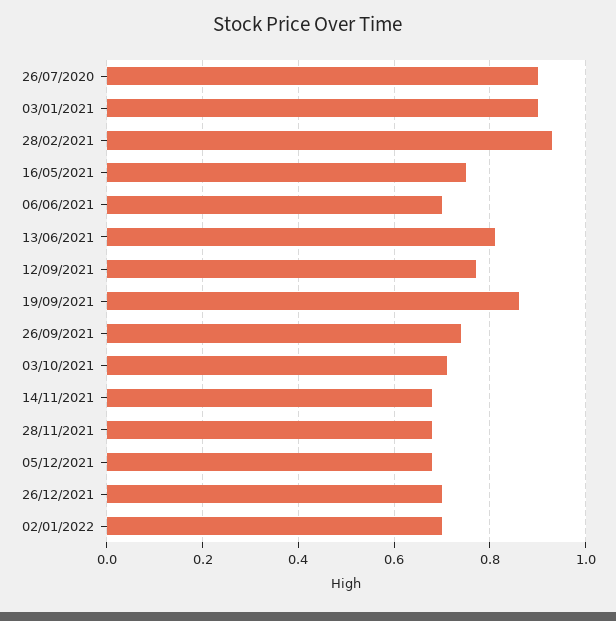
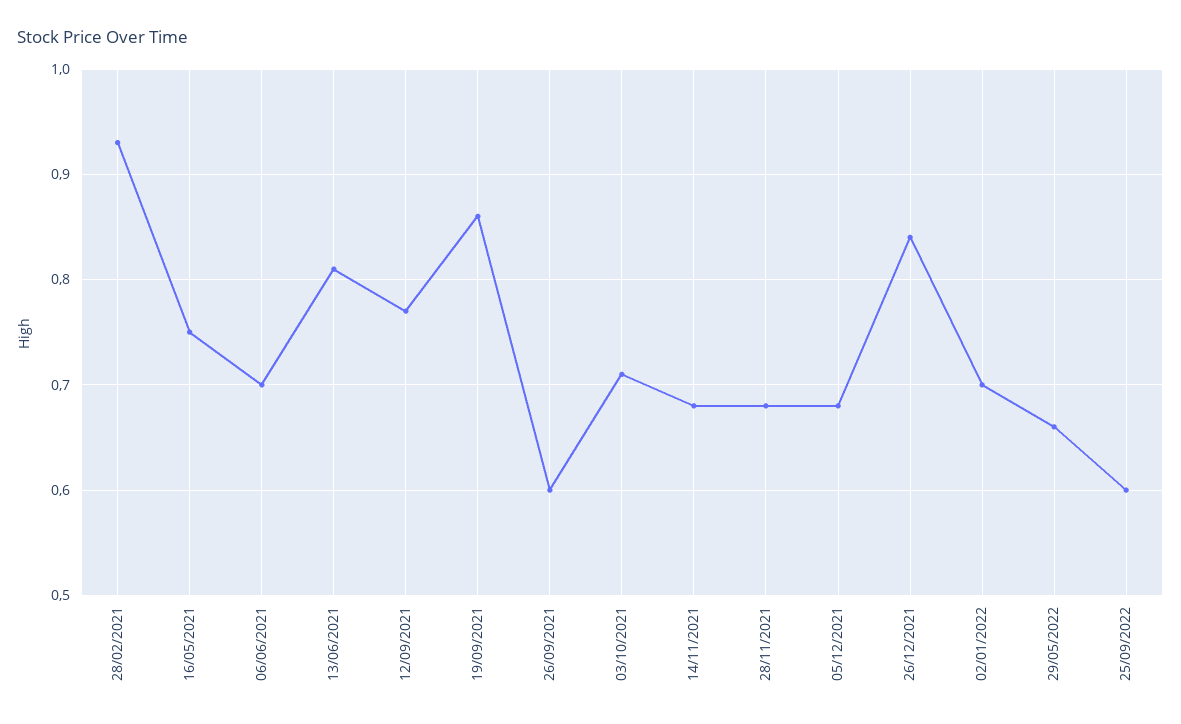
26/07/2020: 0.9 -> none
03/01/2021: 0.9 -> none
26/09/2021: 0.75 -> 0.6
26/12/2021: 0.7 -> 0.84
29/05/2022: none -> 0.66
25/09/2022: none -> 0.6

